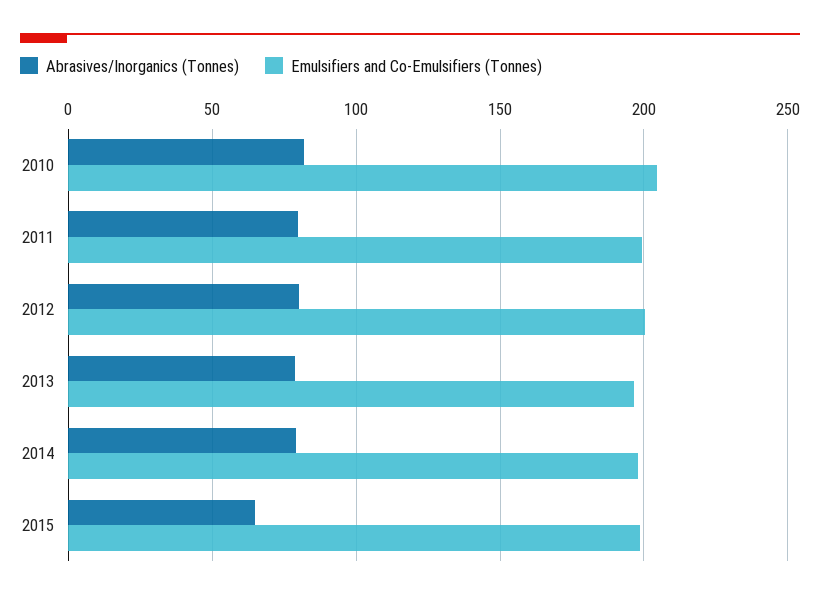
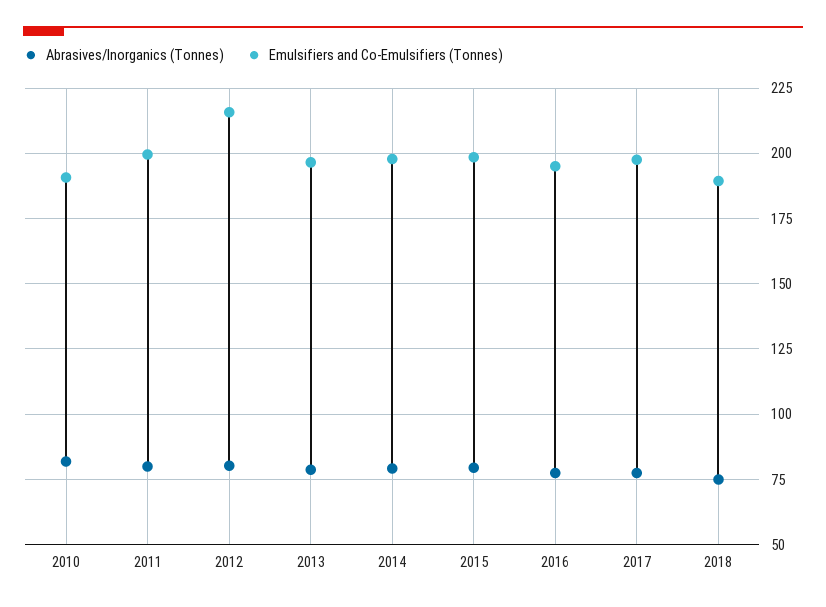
Emulsifiers and Co-Emulsifiers (Tonnes), 2010: 205 -> 190
Emulsifiers and Co-Emulsifiers (Tonnes), 2012: 200 -> 215
Abrasives/Inorganics (Tonnes), 2015: 65 -> 80
Abrasives/Inorganics (Tonnes), 2016: none -> 77.5
Emulsifiers and Co-Emulsifiers (Tonnes), 2016: none -> 195
Abrasives/Inorganics (Tonnes), 2017: none -> 77.5
Emulsifiers and Co-Emulsifiers (Tonnes), 2017: none -> 197.5
Abrasives/Inorganics (Tonnes), 2018: none -> 75
Emulsifiers and Co-Emulsifiers (Tonnes), 2018: none -> 190

